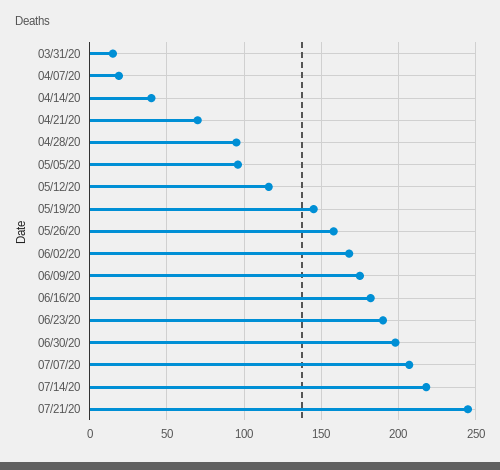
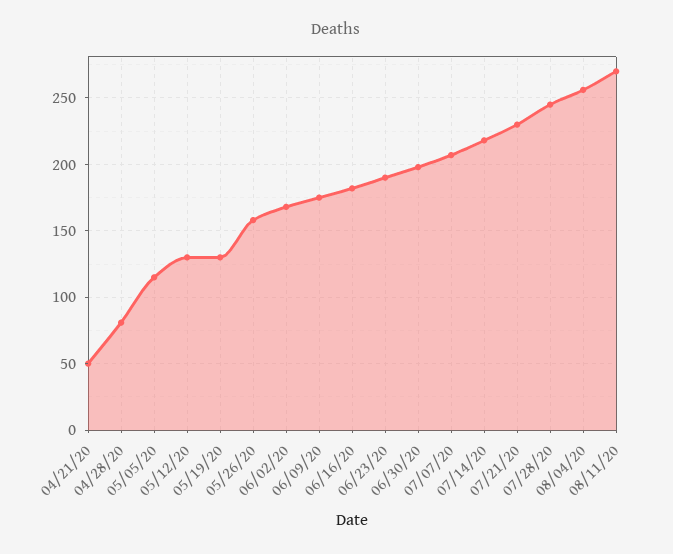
03/31/20: 15 -> none
04/07/20: 20 -> none
04/14/20: 40 -> none
04/21/20: 70 -> 50
04/28/20: 95 -> 80
05/05/20: 95 -> 115
05/12/20: 115 -> 130
05/19/20: 145 -> 130
07/21/20: 245 -> 230
07/28/20: none -> 245
08/04/20: none -> 255
08/11/20: none -> 270

